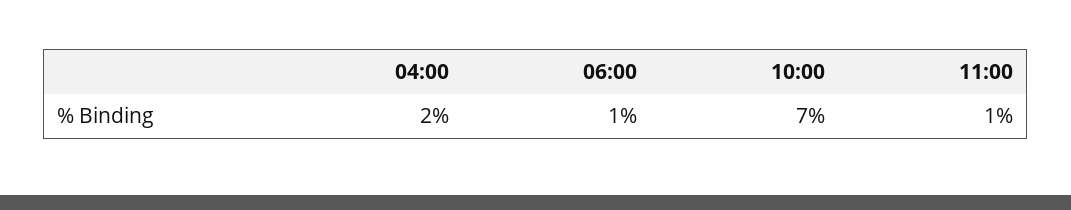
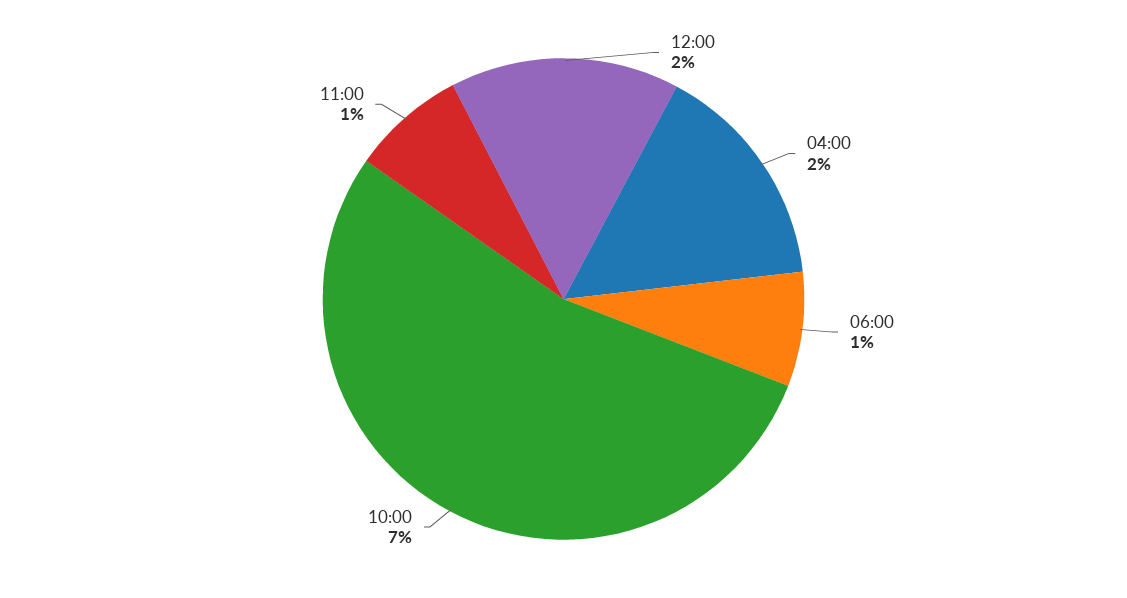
12:00: none -> 2

